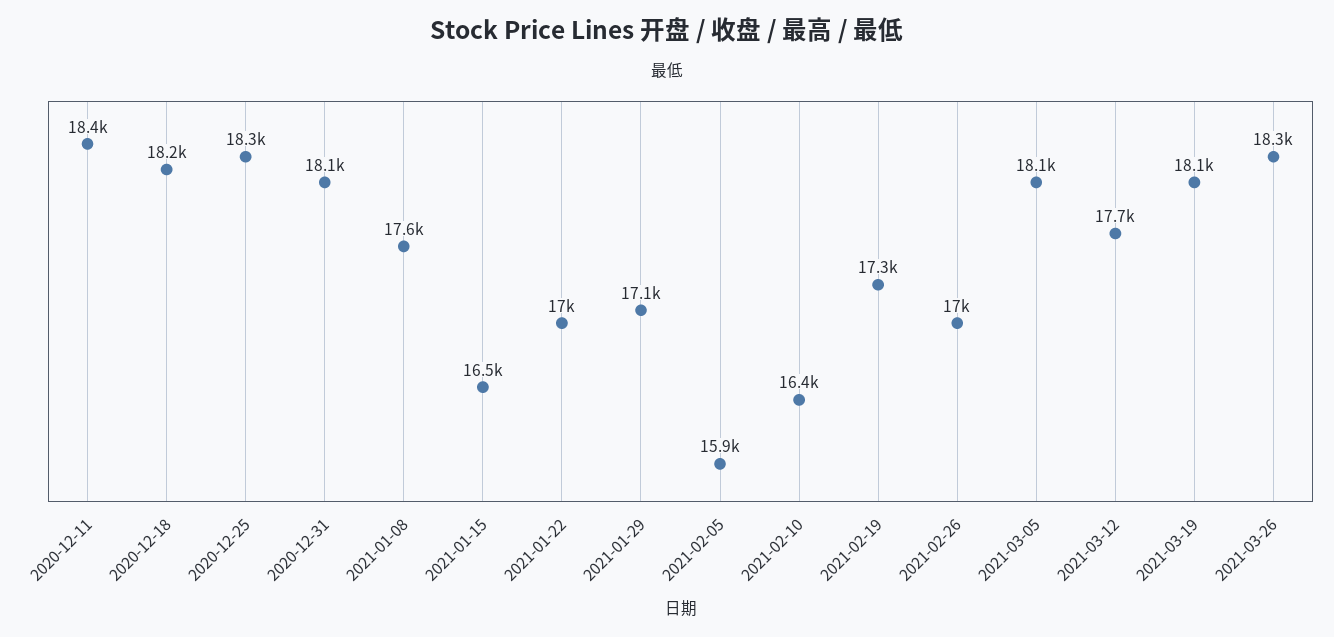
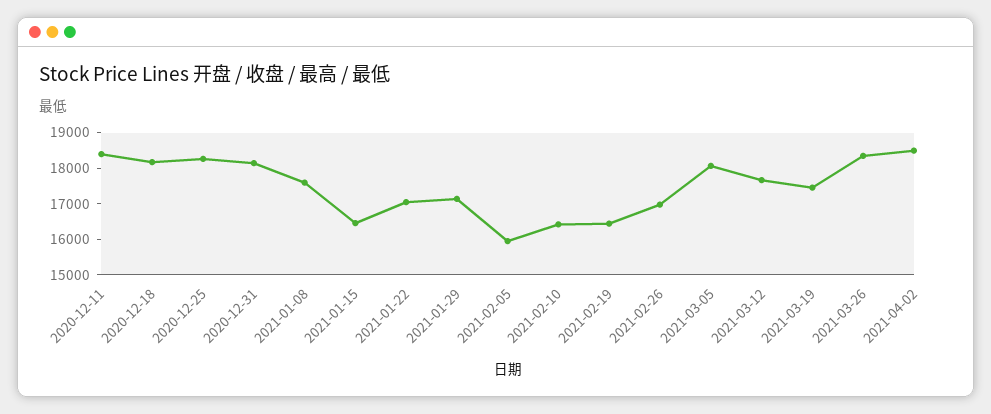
2021-02-19: 17300 -> 16500
2021-03-19: 18100 -> 17500
2021-04-02: none -> 18500

